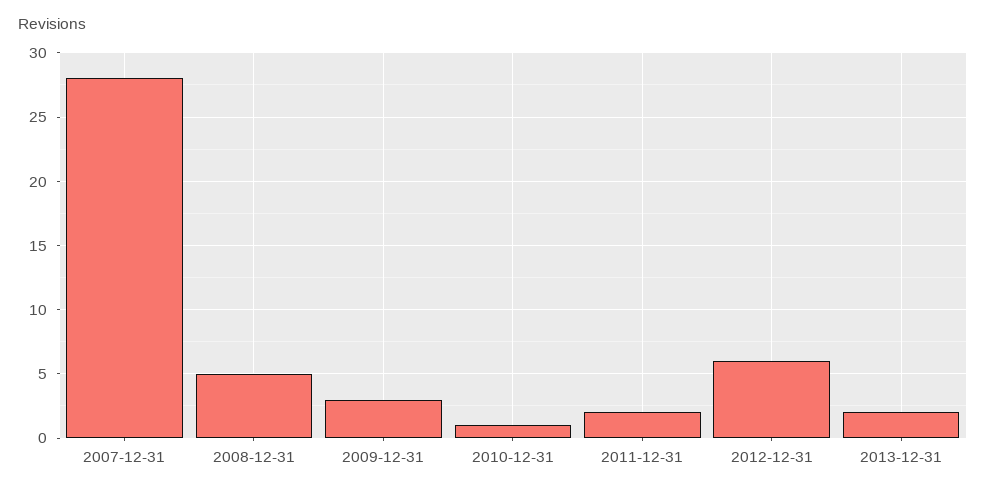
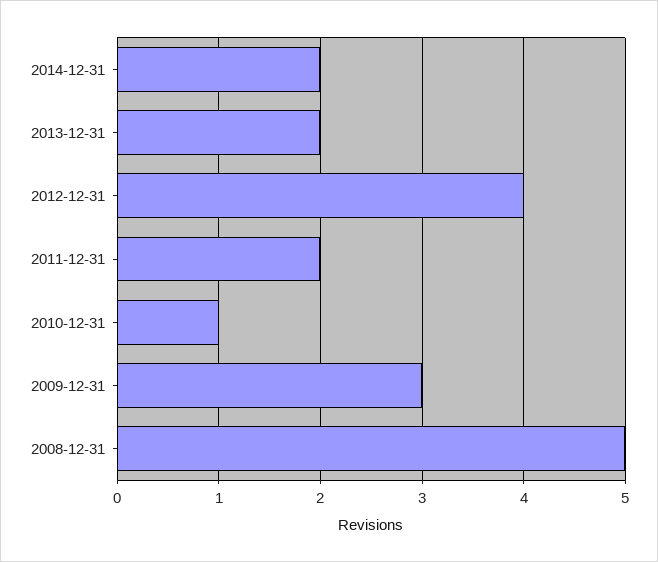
2007-12-31: 28 -> none
2012-12-31: 6 -> 4
2014-12-31: none -> 2

